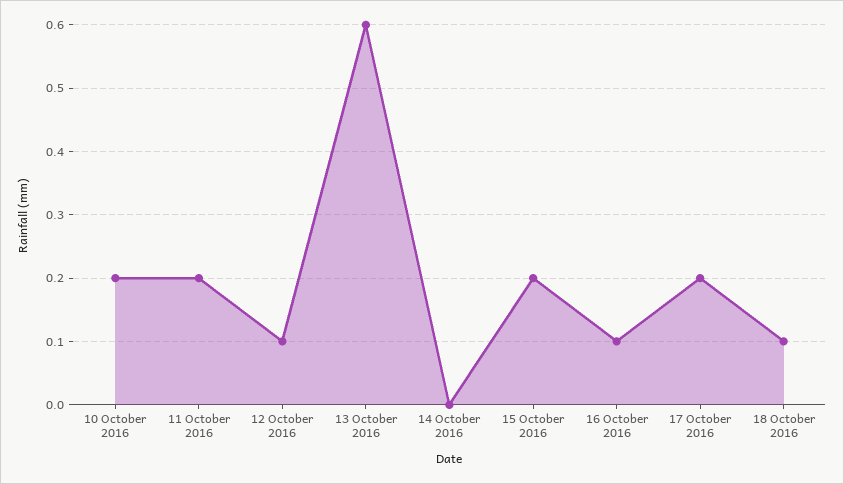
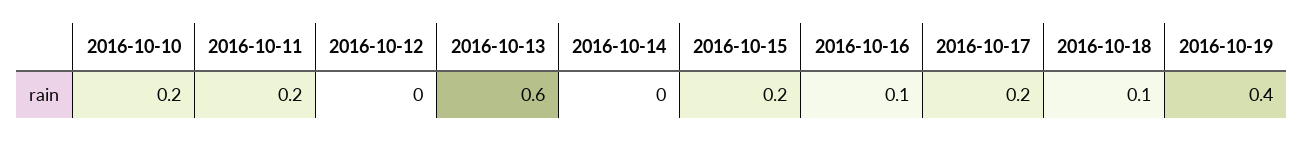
12 October 2016: 0.1 -> 0
2016-10-19: none -> 0.4

